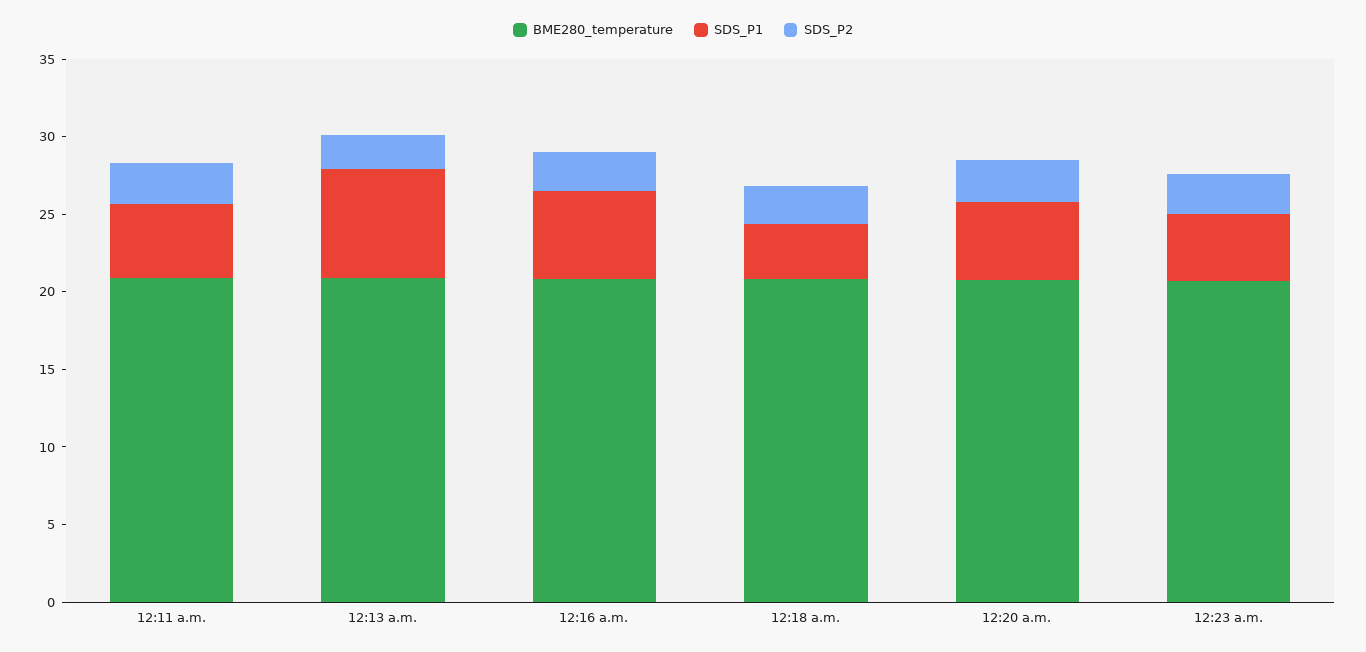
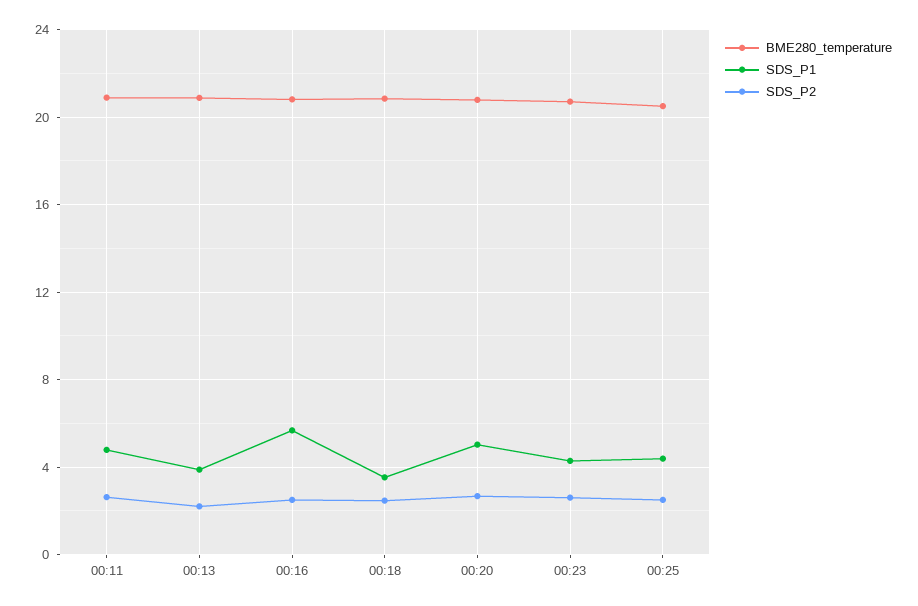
SDS_P1, 12:13 a.m.: 7 -> 4
BME280_temperature, 00:25: none -> 20.5
SDS_P1, 00:25: none -> 4.5
SDS_P2, 00:25: none -> 2.5

